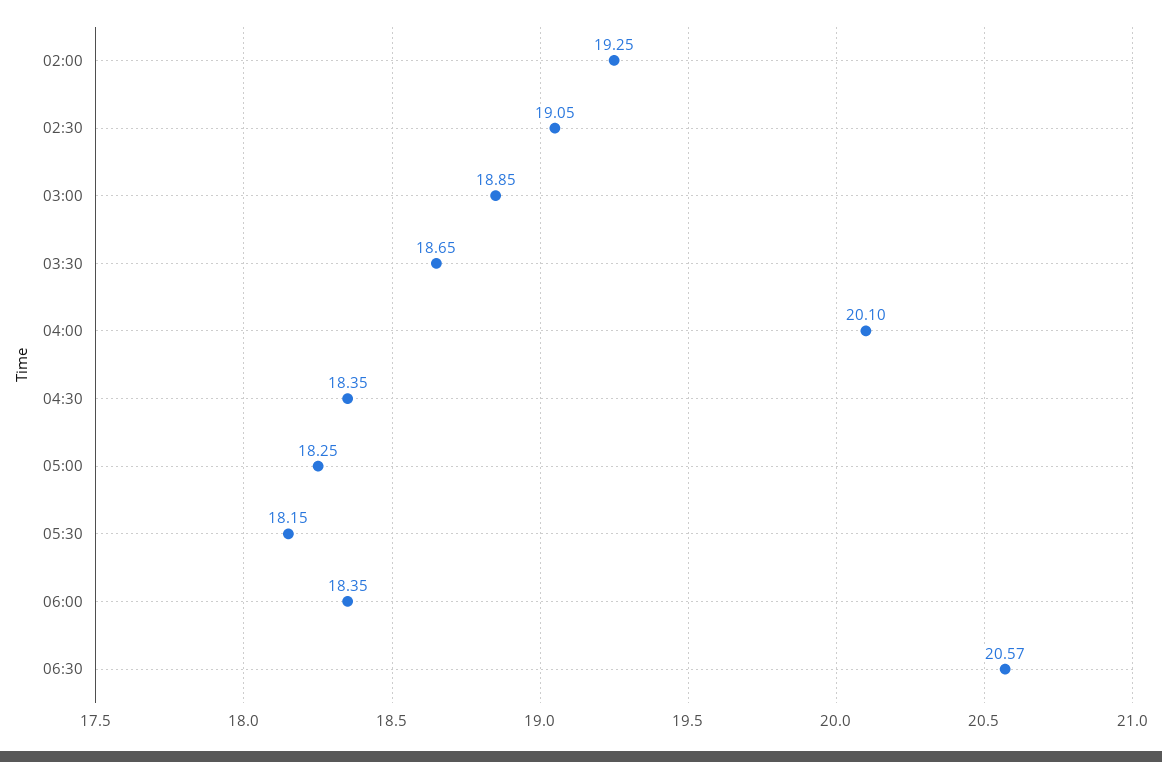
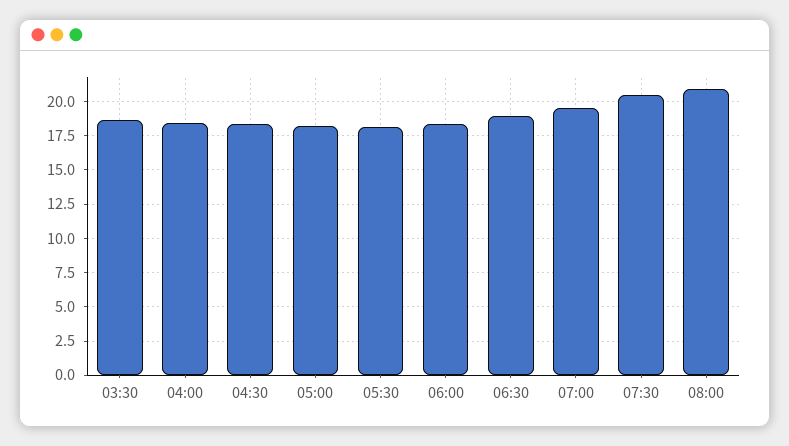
02:00: 19.25 -> none
02:30: 19.05 -> none
03:00: 18.85 -> none
04:00: 20.1 -> 18.5
06:30: 20.57 -> 19
07:00: none -> 19.5
07:30: none -> 20.5
08:00: none -> 21

